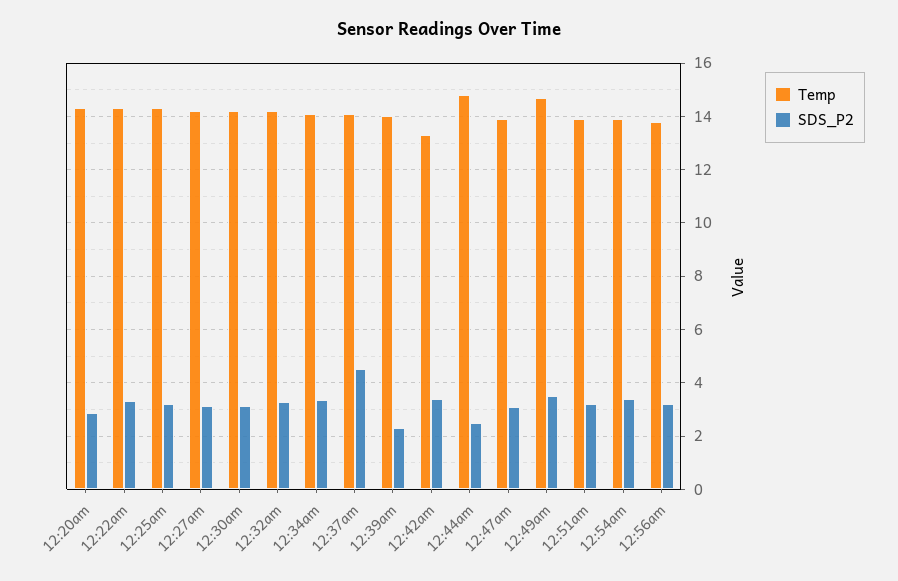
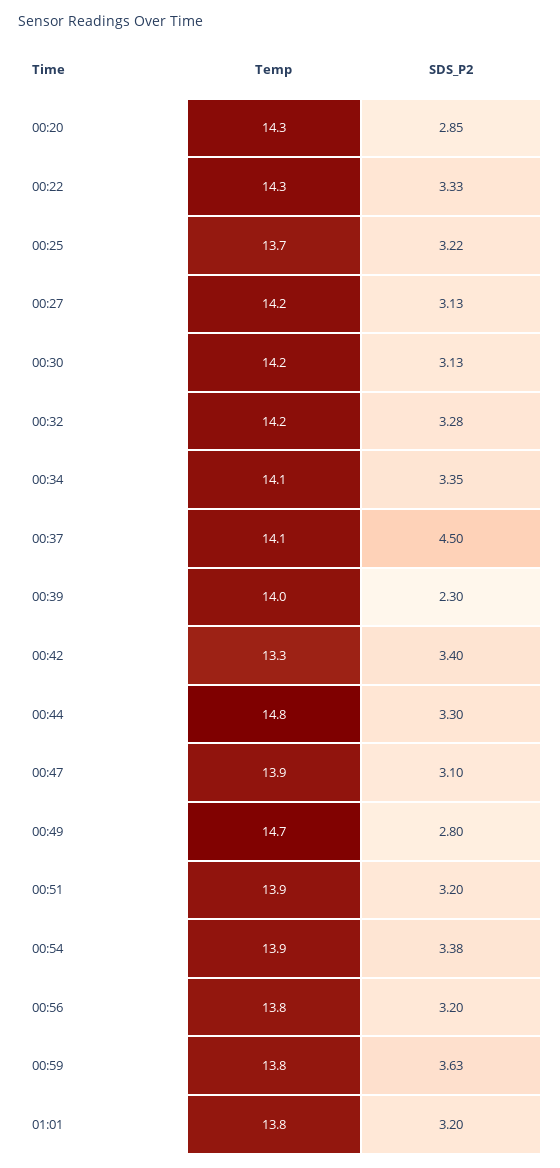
Temp, 12:25am: 14.25 -> 13.7
SDS_P2, 12:44am: 2.5 -> 3.3
SDS_P2, 12:49am: 3.5 -> 2.8
Temp, 00:59: none -> 13.8
SDS_P2, 00:59: none -> 3.63
Temp, 01:01: none -> 13.8
SDS_P2, 01:01: none -> 3.2

